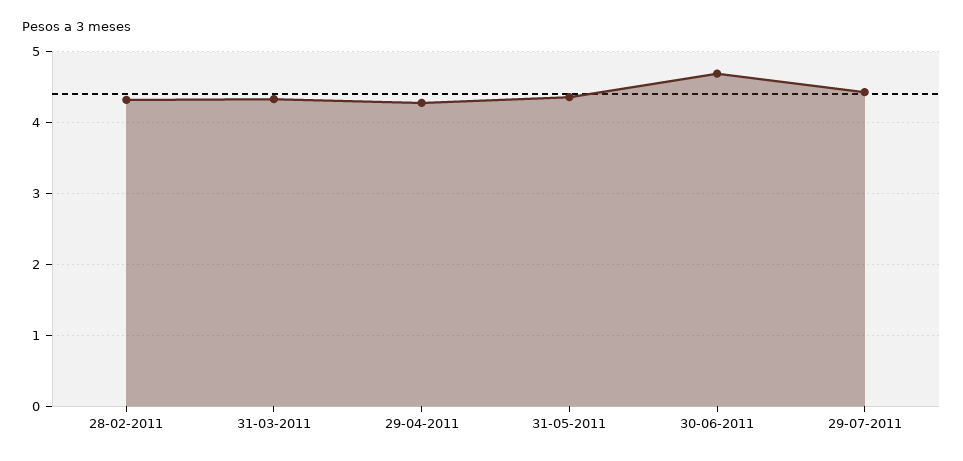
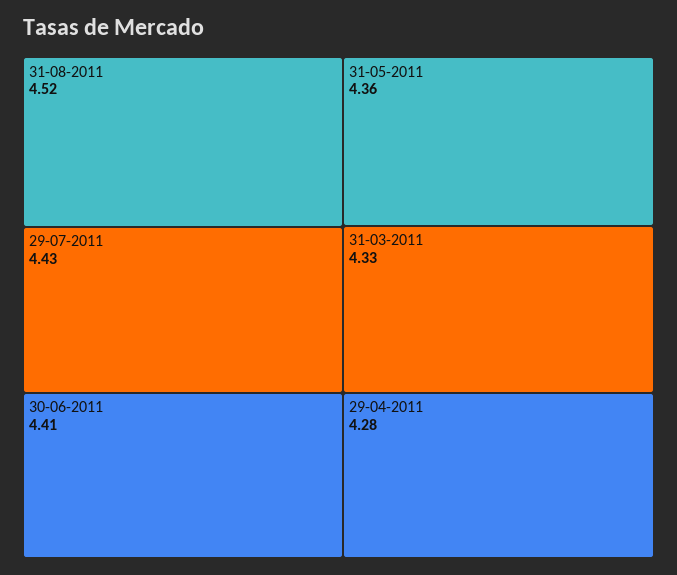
28-02-2011: 4.3 -> none
30-06-2011: 4.7 -> 4.41
31-08-2011: none -> 4.52

